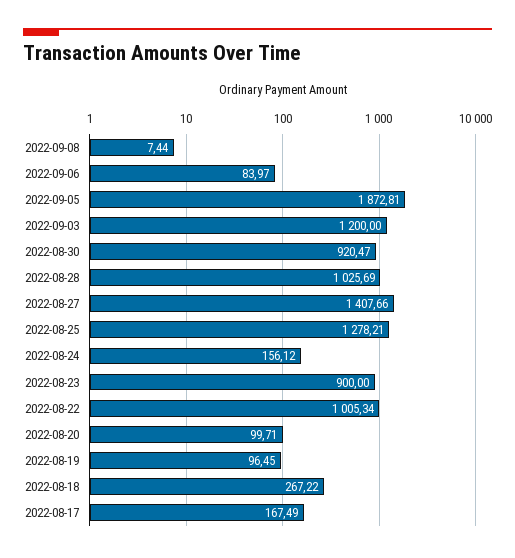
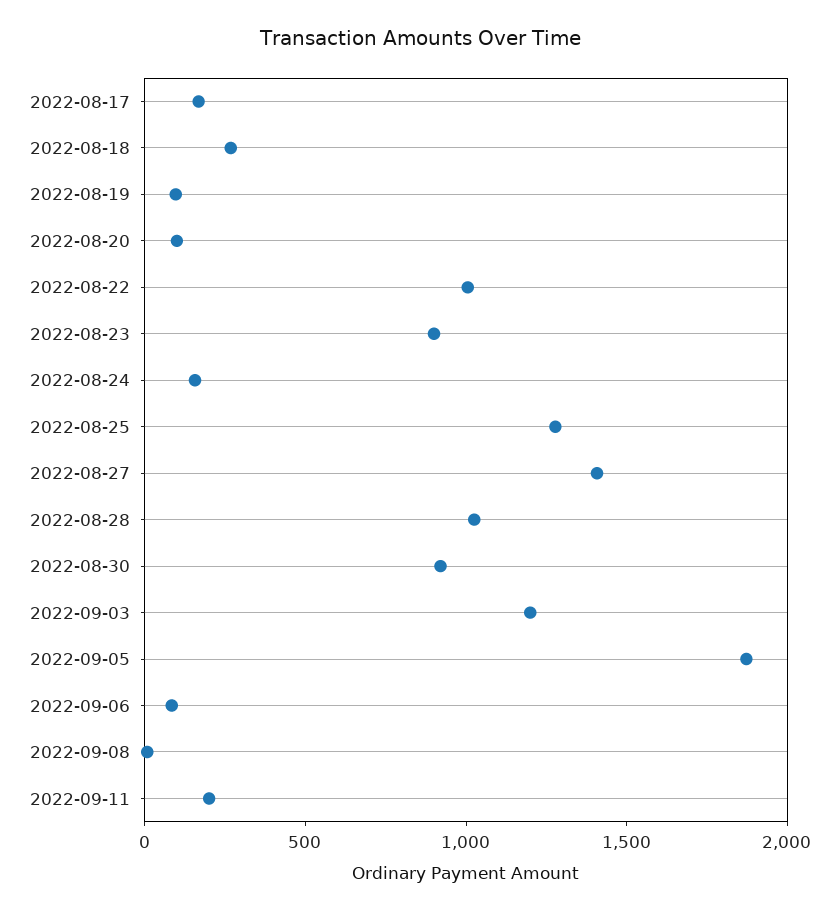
2022-09-11: none -> 200

